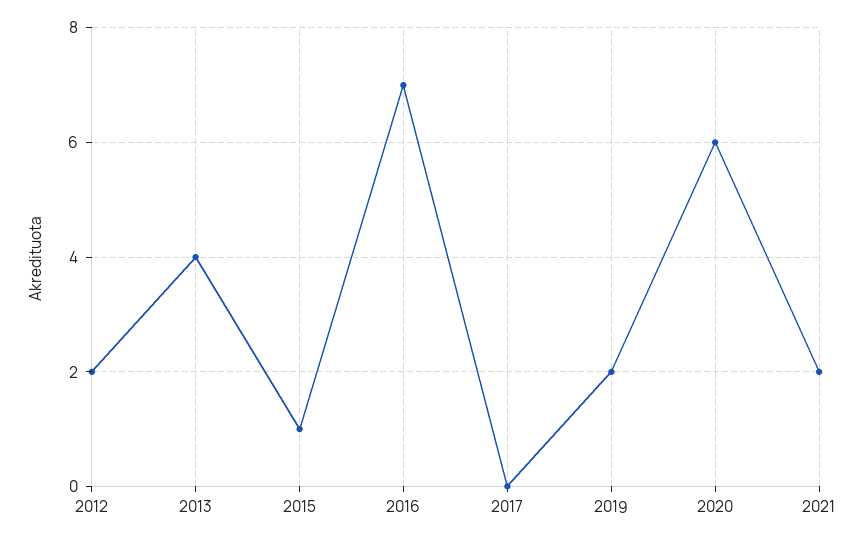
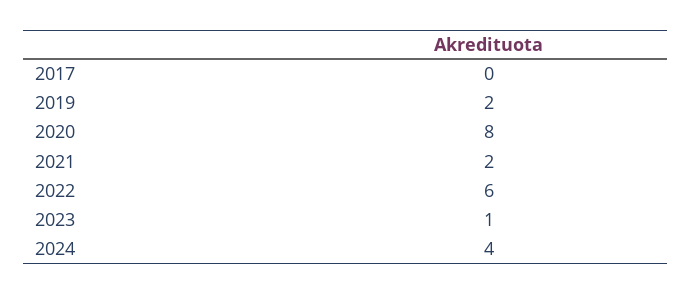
2012: 2 -> none
2013: 4 -> none
2015: 1 -> none
2016: 7 -> none
2020: 6 -> 8
2022: none -> 6
2023: none -> 1
2024: none -> 4

